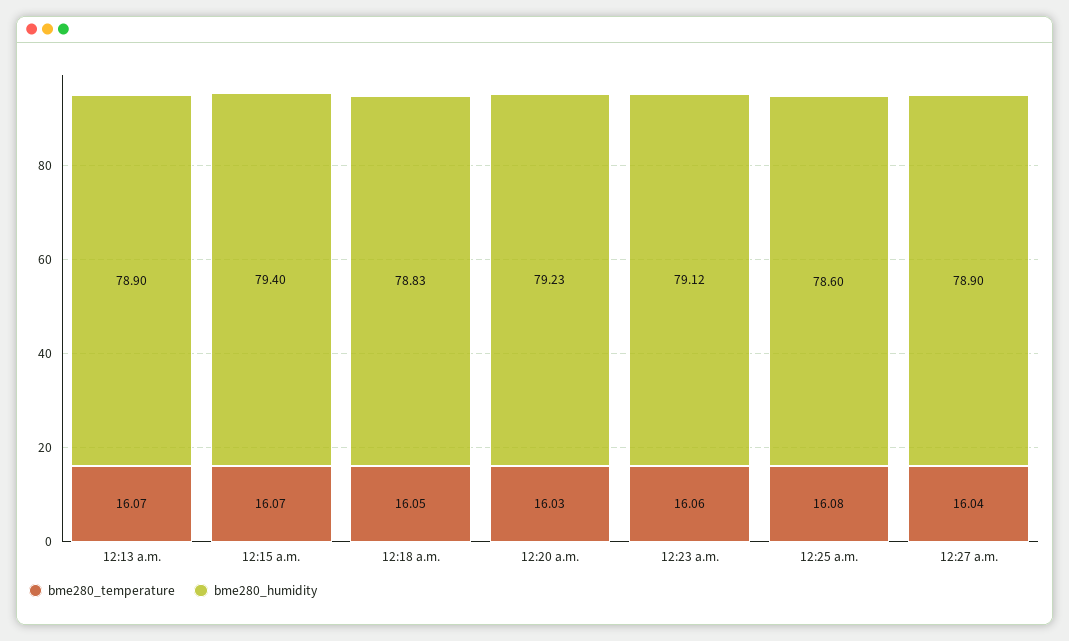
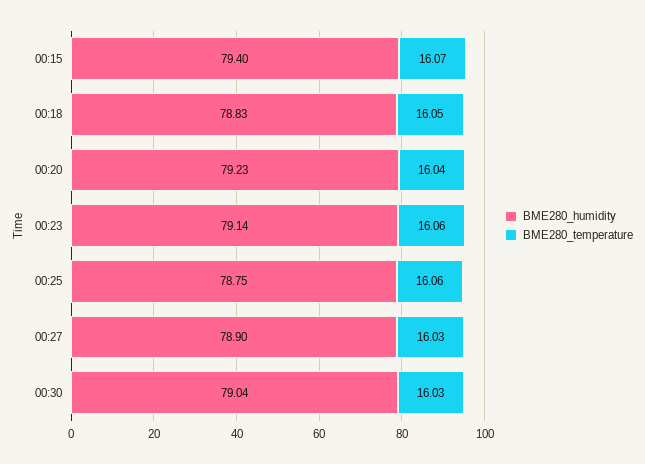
bme280_temperature, 12:13 a.m.: 16.07 -> none
bme280_humidity, 12:13 a.m.: 78.9 -> none
bme280_temperature, 12:20 a.m.: 16.03 -> 16.04
bme280_humidity, 12:23 a.m.: 79.12 -> 79.14
bme280_temperature, 12:25 a.m.: 16.08 -> 16.06
bme280_humidity, 12:25 a.m.: 78.6 -> 78.75
bme280_temperature, 12:27 a.m.: 16.04 -> 16.03
bme280_humidity, 00:30: none -> 79.04
bme280_temperature, 00:30: none -> 16.03

